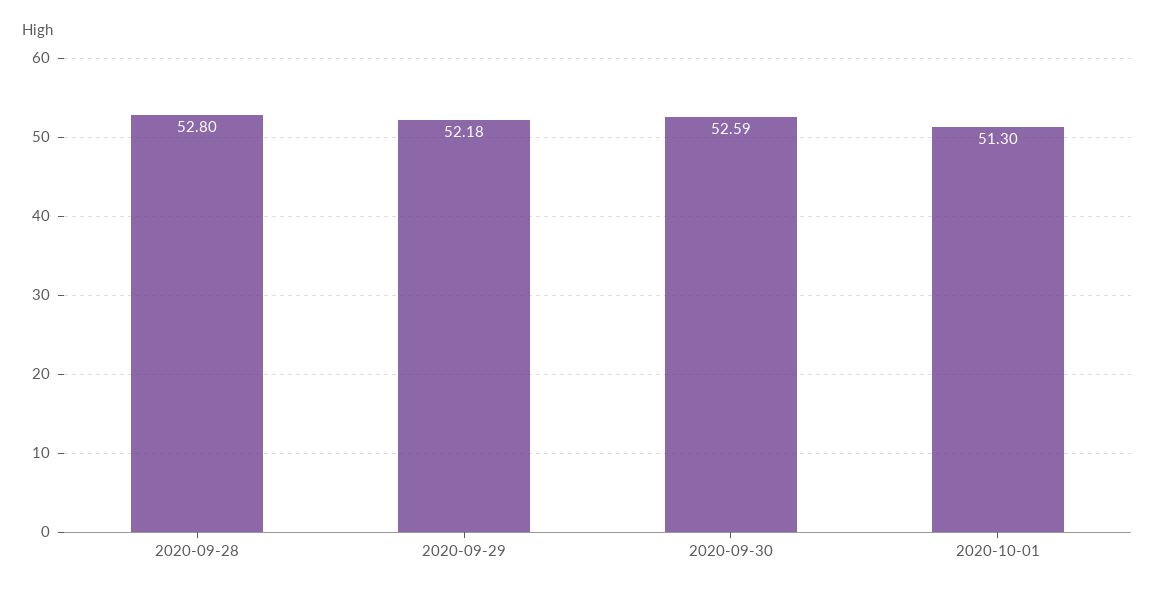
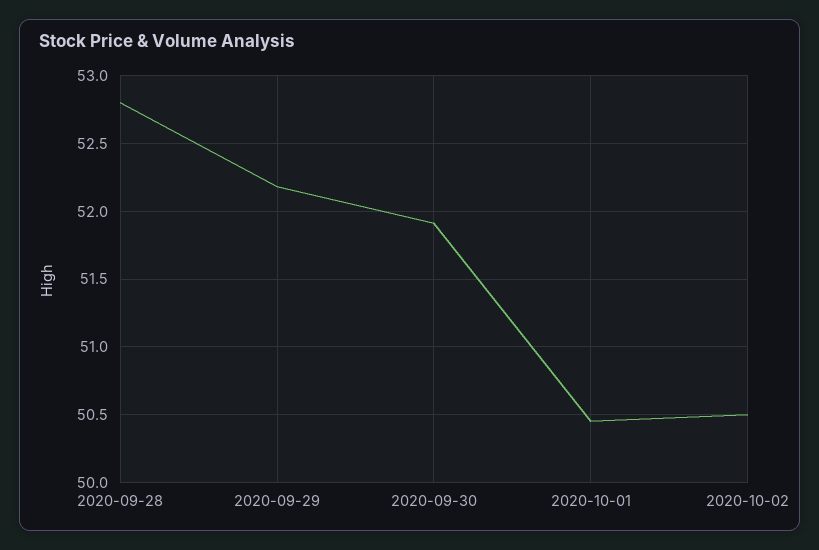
2020-09-30: 52.59 -> 51.9
2020-10-01: 51.3 -> 50.45
2020-10-02: none -> 50.5

